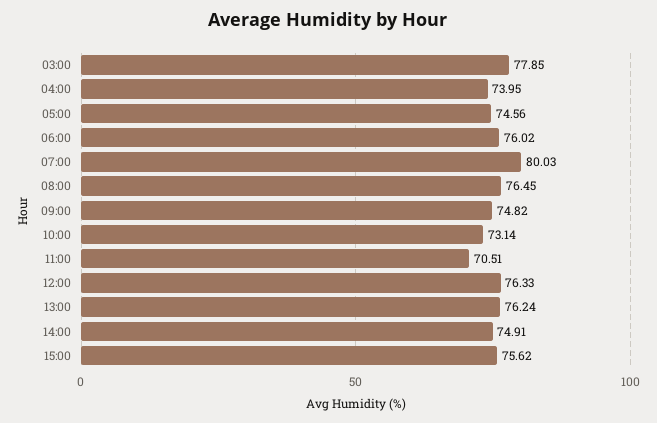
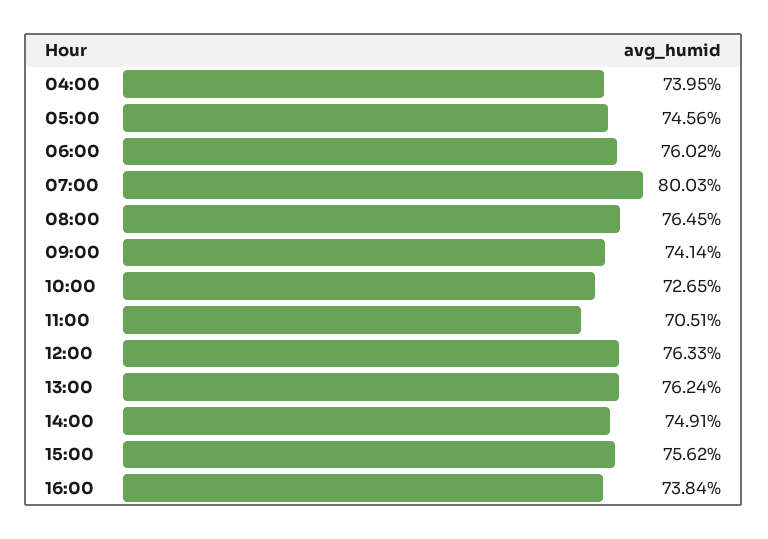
03:00: 77.85 -> none
09:00: 74.82 -> 74.14
10:00: 73.14 -> 72.65
16:00: none -> 73.84

